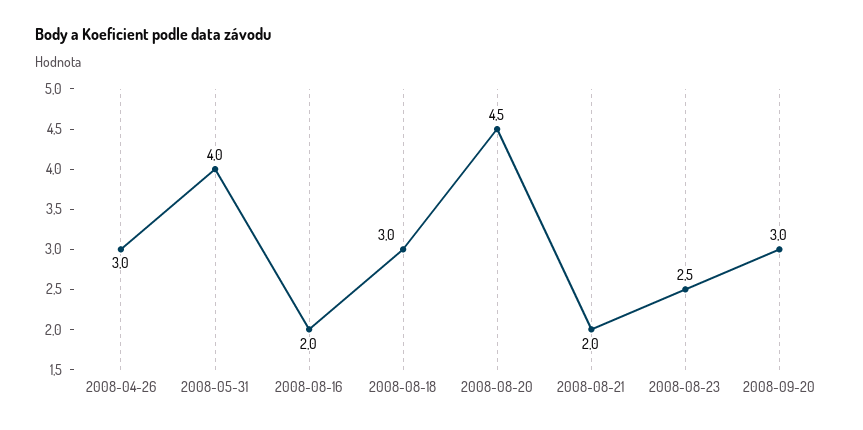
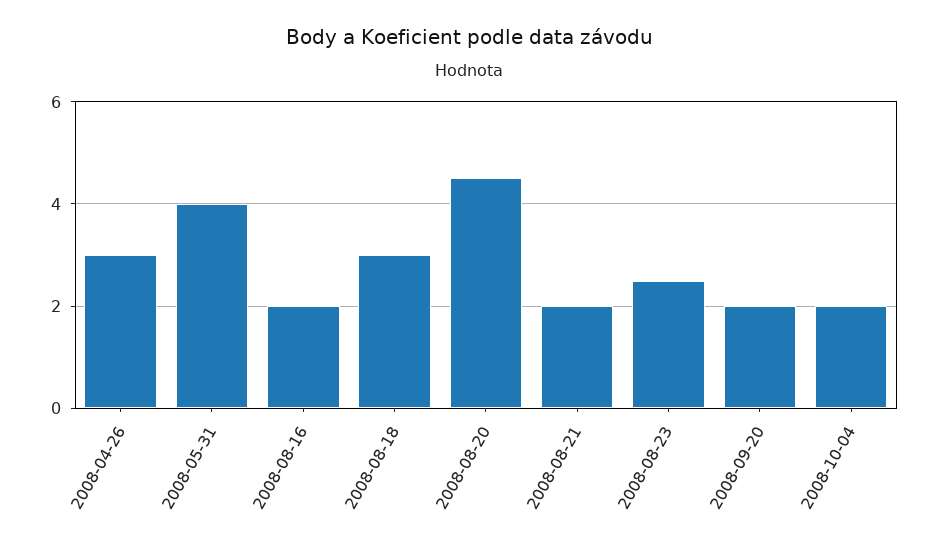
2008-09-20: 3 -> 2
2008-10-04: none -> 2

